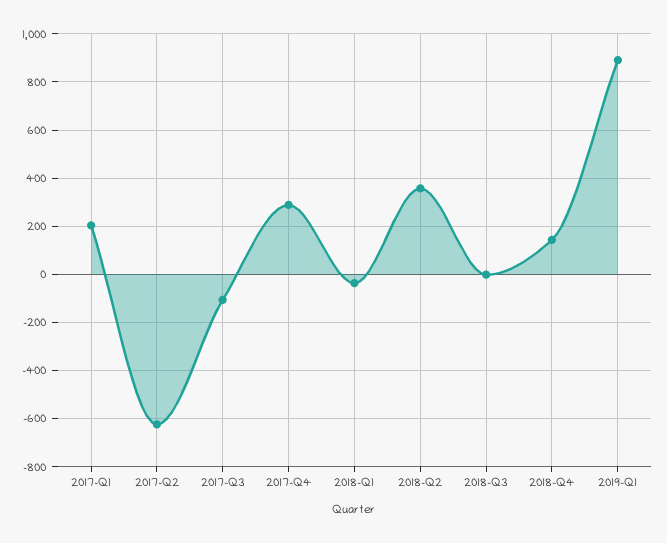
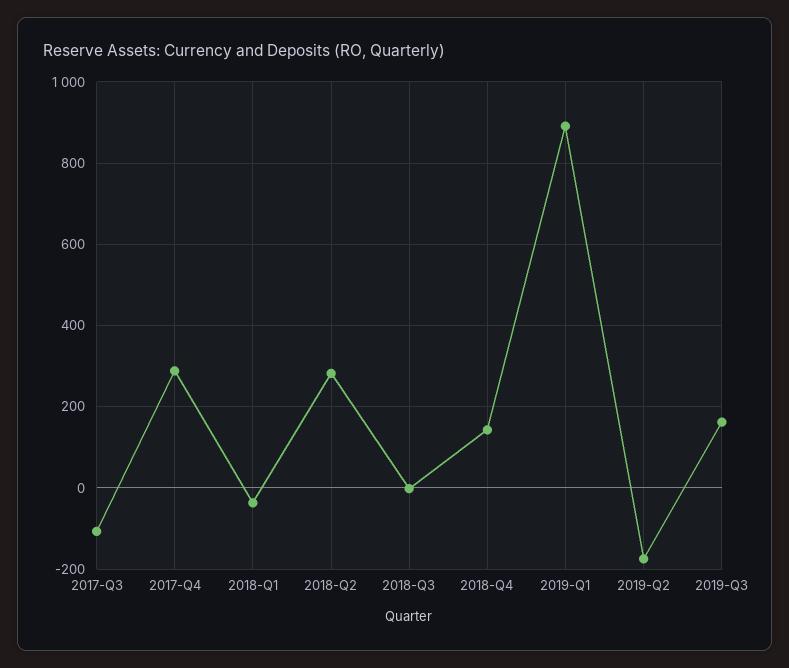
2017-Q1: 200 -> none
2017-Q2: -625 -> none
2018-Q2: 350 -> 280
2019-Q2: none -> -180
2019-Q3: none -> 160

